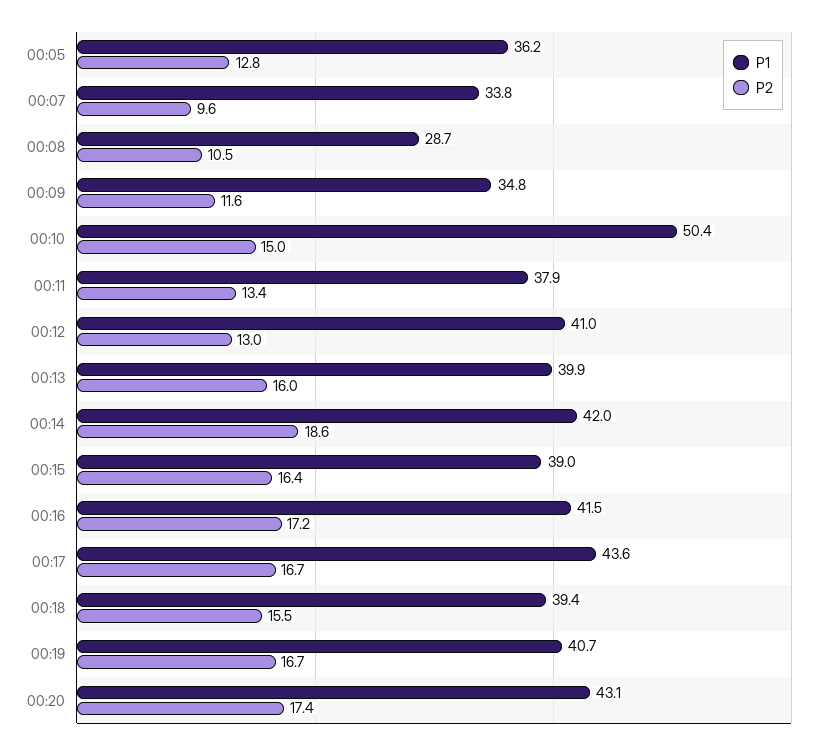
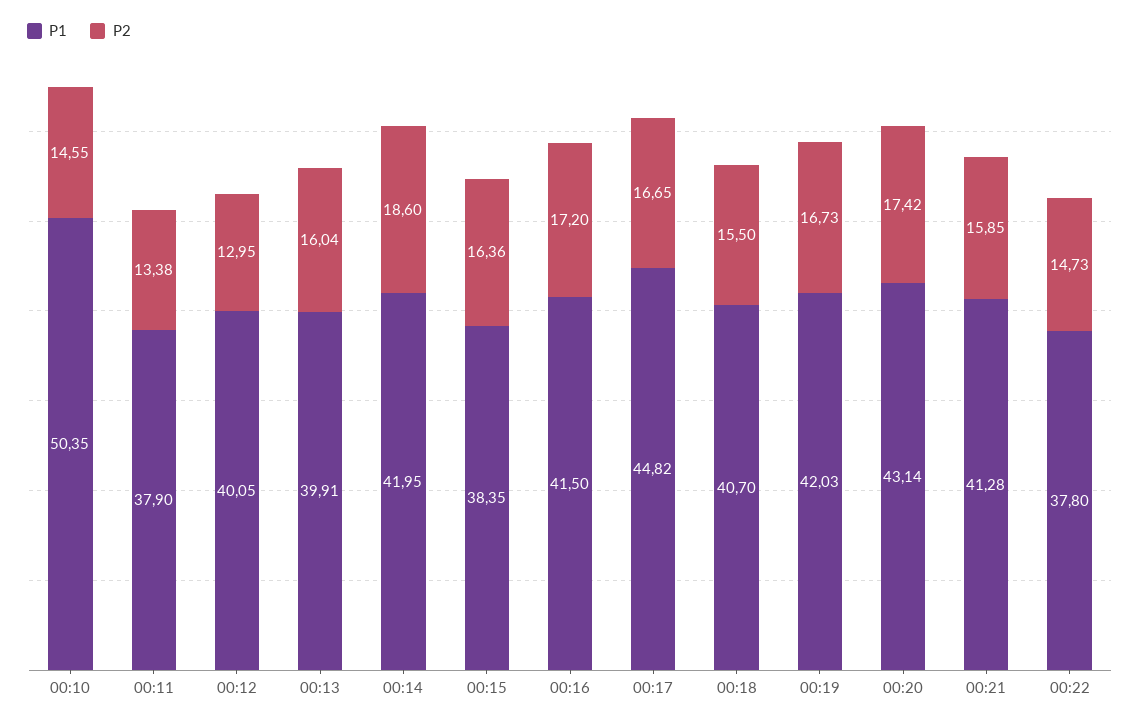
P1, 00:05: 36.2 -> none
P2, 00:05: 12.8 -> none
P1, 00:07: 33.8 -> none
P2, 00:07: 9.6 -> none
P1, 00:08: 28.7 -> none
P2, 00:08: 10.5 -> none
P1, 00:09: 34.8 -> none
P2, 00:09: 11.6 -> none
P2, 00:10: 15 -> 14.55
P1, 00:12: 41 -> 40.05
P1, 00:15: 39 -> 38.35
P1, 00:17: 43.6 -> 44.82
P1, 00:18: 39.4 -> 40.7
P1, 00:19: 40.7 -> 42.03
P1, 00:21: none -> 41.28
P2, 00:21: none -> 15.85
P1, 00:22: none -> 37.8
P2, 00:22: none -> 14.73

